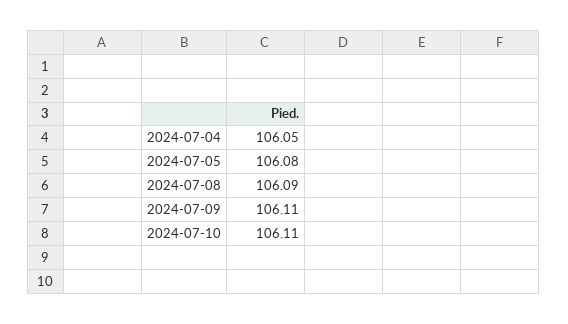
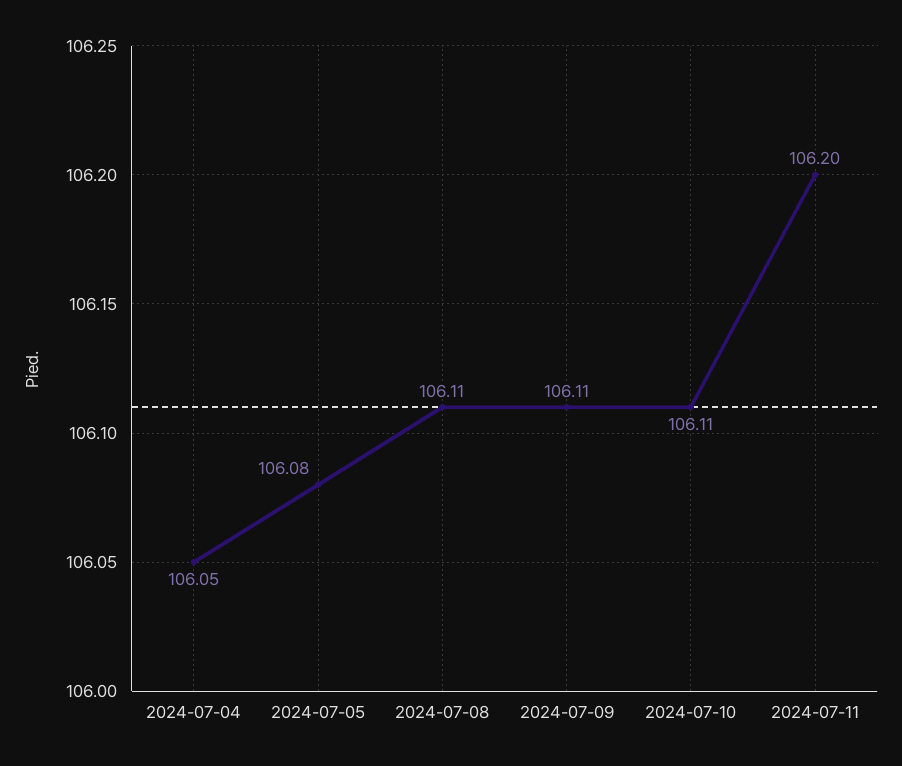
2024-07-08: 106.09 -> 106.11
2024-07-11: none -> 106.2

